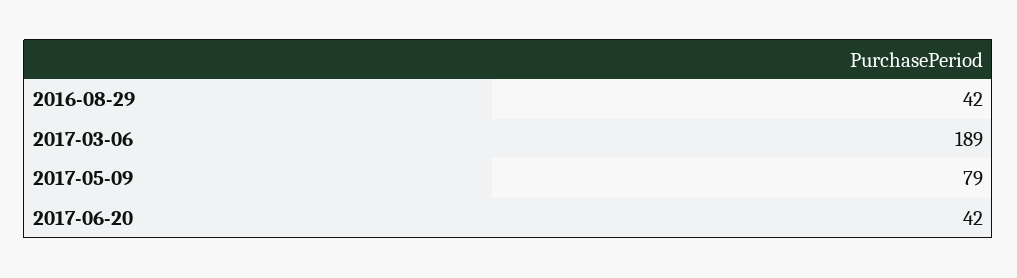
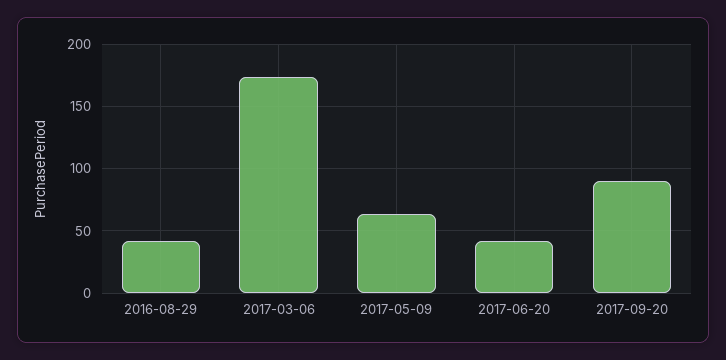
2017-03-06: 189 -> 175
2017-05-09: 79 -> 65
2017-09-20: none -> 90

